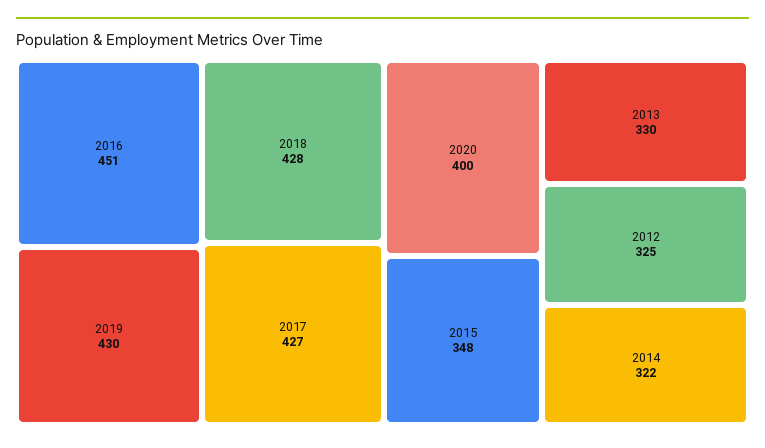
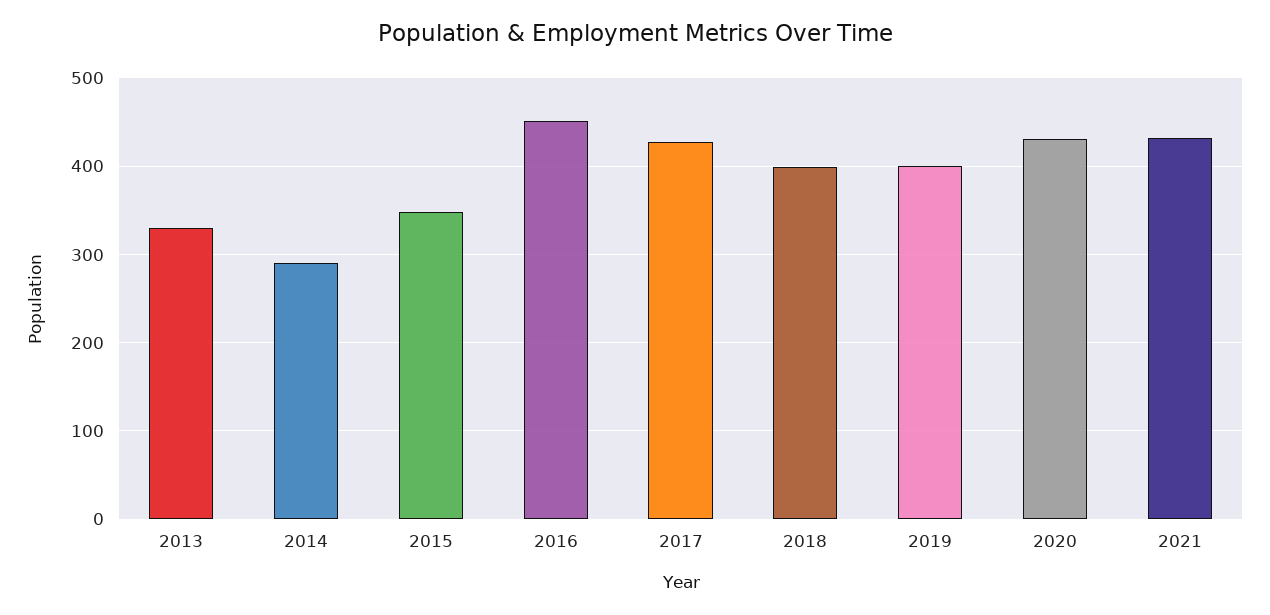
2019: 430 -> 400
2018: 428 -> 400
2020: 400 -> 430
2012: 325 -> none
2014: 322 -> 290
2021: none -> 430

